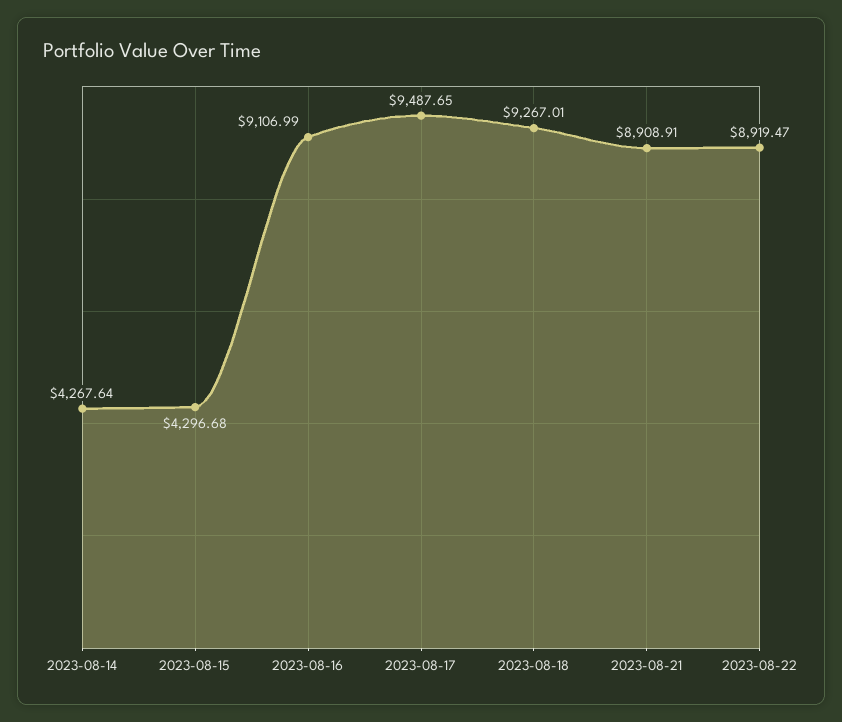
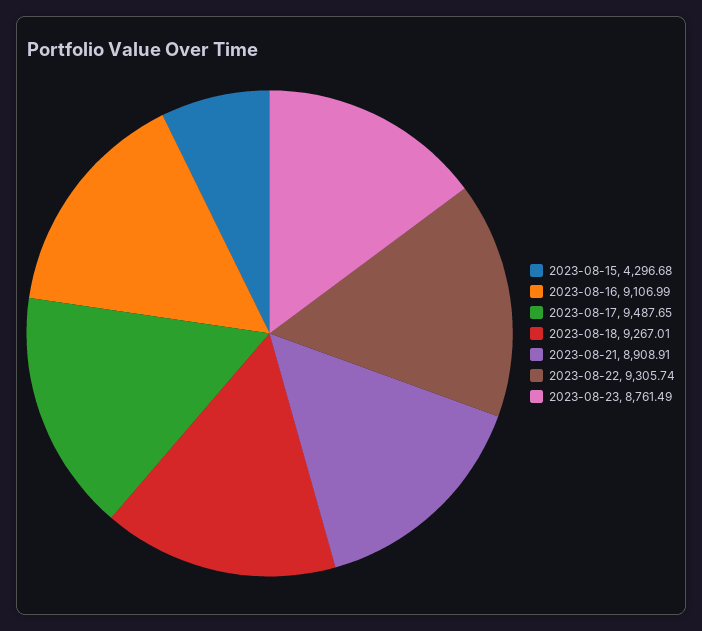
2023-08-14: 4267.64 -> none
2023-08-22: 8919.47 -> 9305.74
2023-08-23: none -> 8761.49

